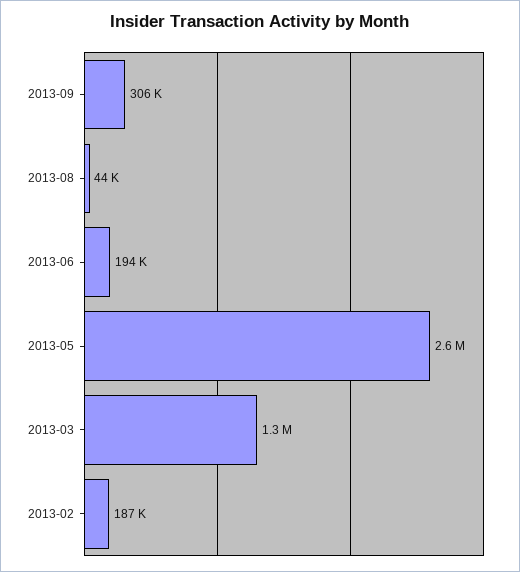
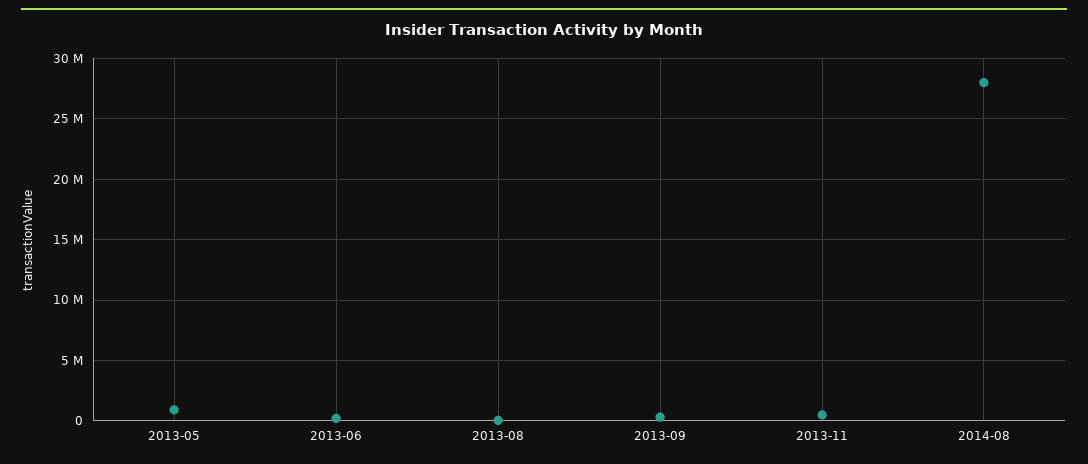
2013-05: 2600000 -> 1000000
2013-03: 1300000 -> none
2013-02: 187000 -> none
2013-11: none -> 500000
2014-08: none -> 28000000

